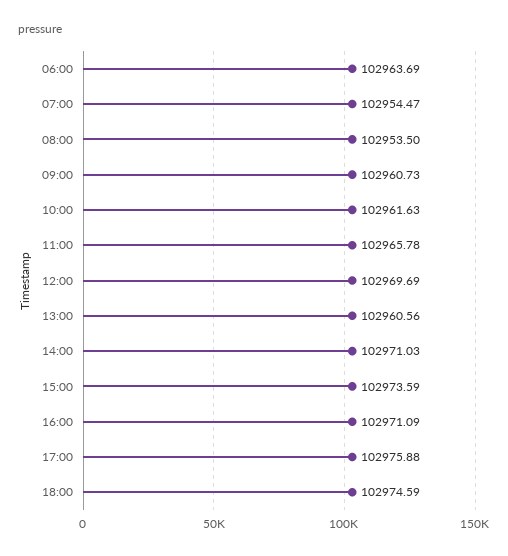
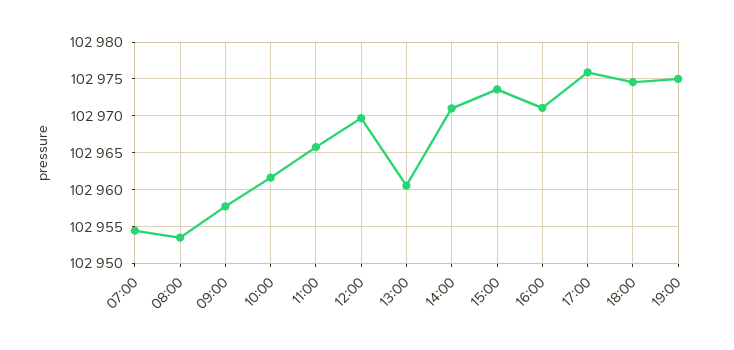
06:00: 102963.69 -> none
09:00: 102960.73 -> 102958
19:00: none -> 102975

